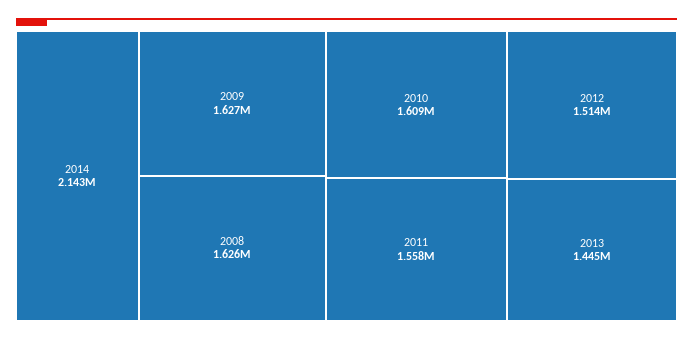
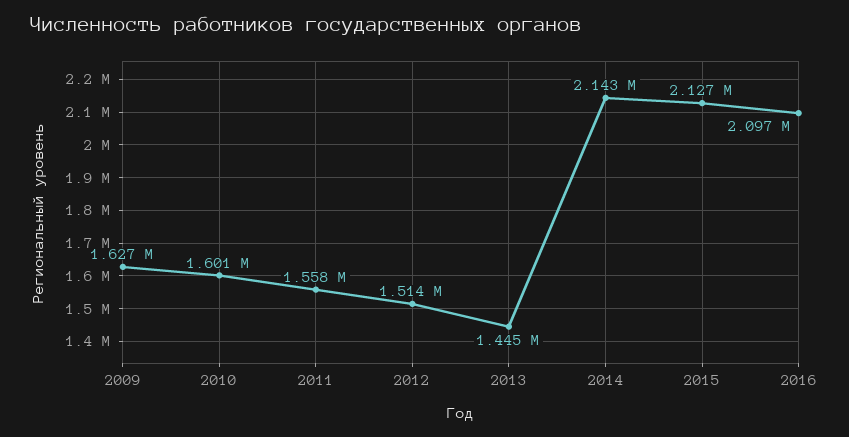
2008: 1626000 -> none
2010: 1609000 -> 1601000
2015: none -> 2127000
2016: none -> 2097000

